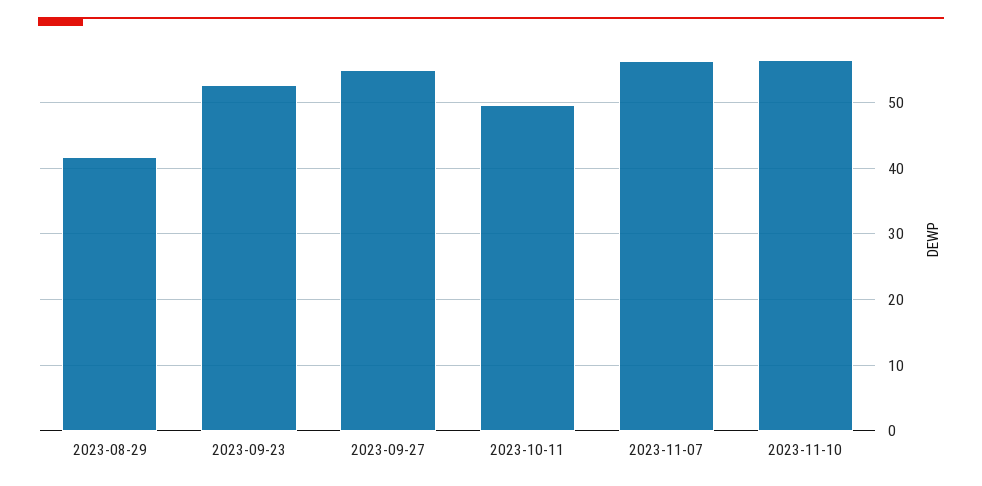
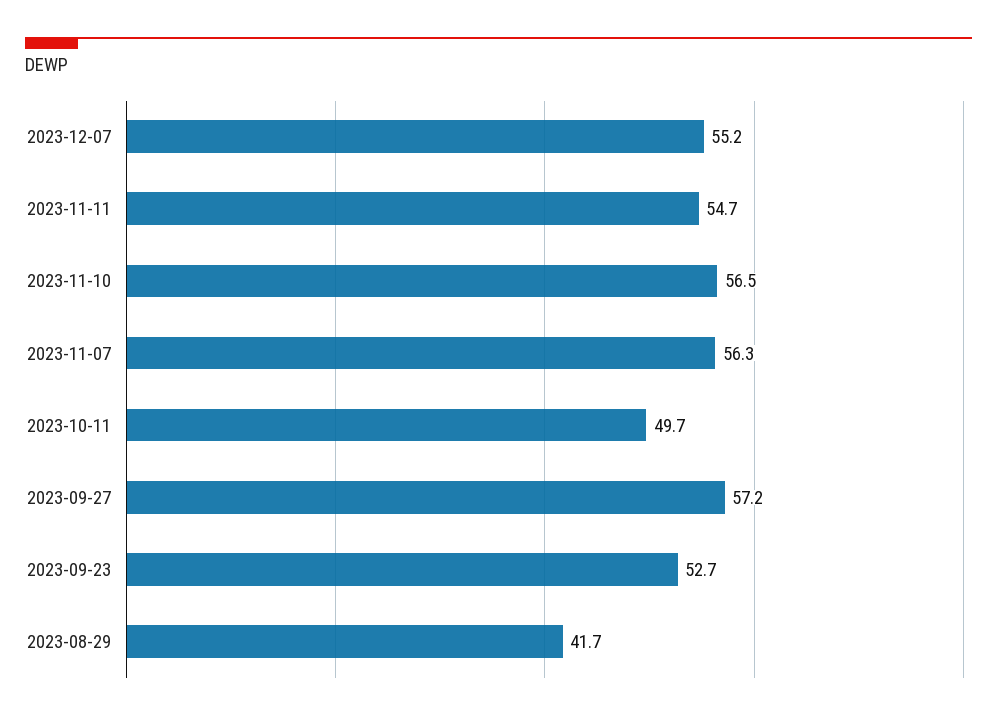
2023-09-27: 55 -> 57.2
2023-12-07: none -> 55.2
2023-11-11: none -> 54.7

